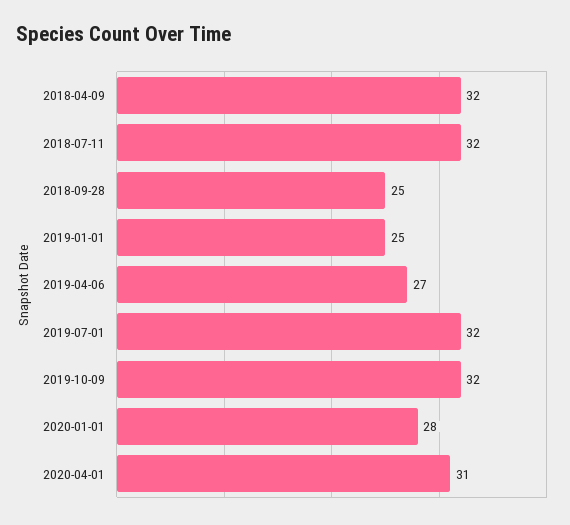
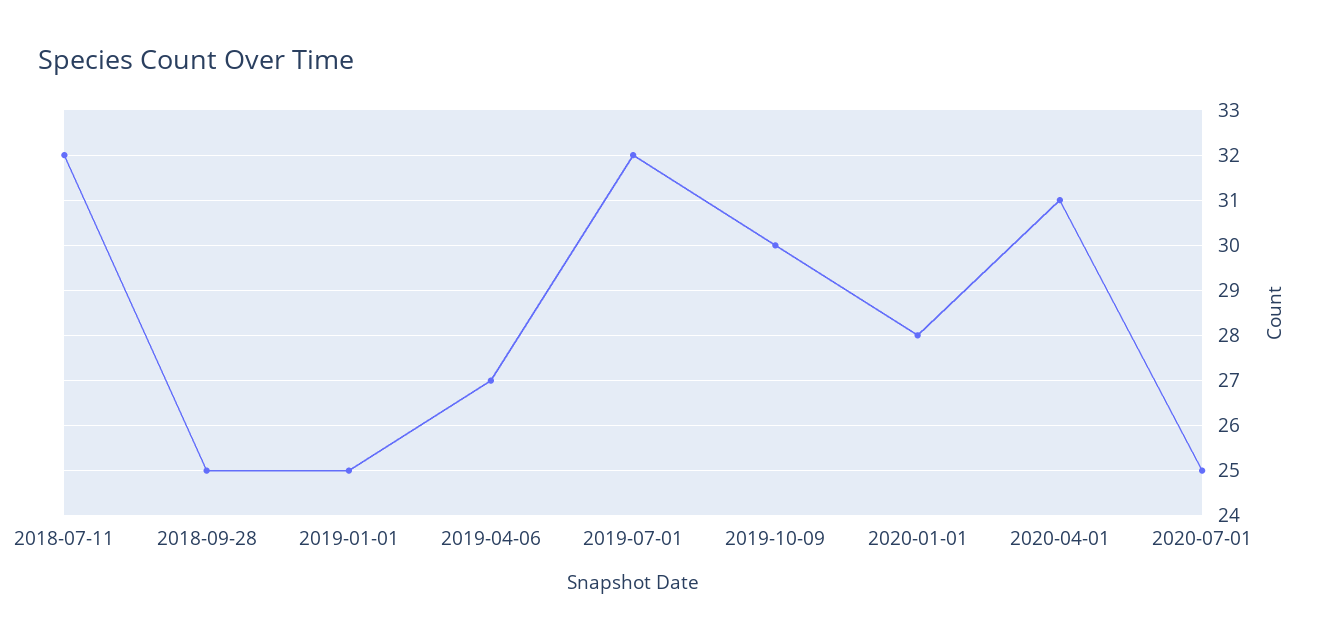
2018-04-09: 32 -> none
2019-10-09: 32 -> 30
2020-07-01: none -> 25

